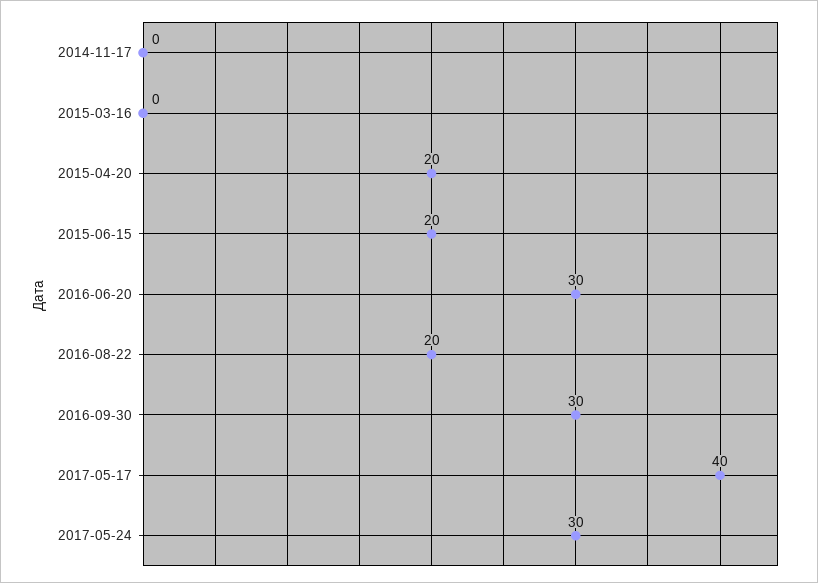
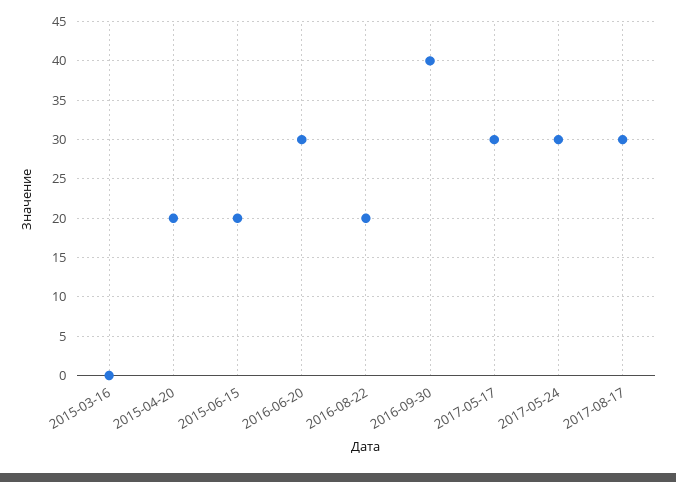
2014-11-17: 0 -> none
2016-09-30: 30 -> 40
2017-05-17: 40 -> 30
2017-08-17: none -> 30

